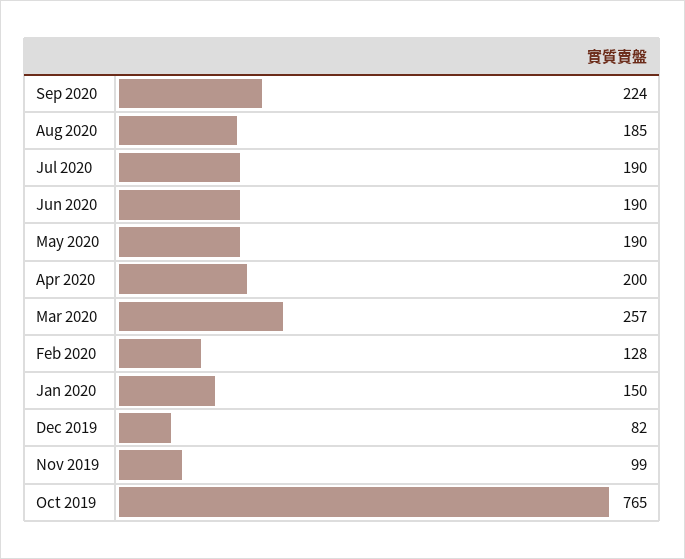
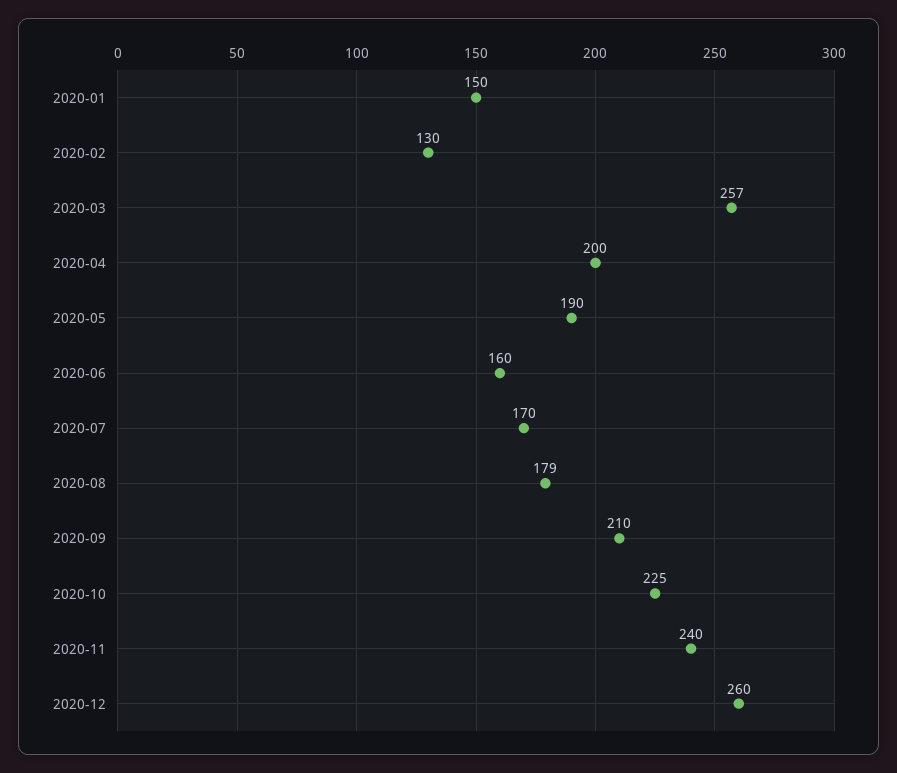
Sep 2020: 224 -> 210
Aug 2020: 185 -> 179
Jul 2020: 190 -> 170
Jun 2020: 190 -> 160
Feb 2020: 128 -> 130
Dec 2019: 82 -> none
Nov 2019: 99 -> none
Oct 2019: 765 -> none
2020-10: none -> 225
2020-11: none -> 240
2020-12: none -> 260

